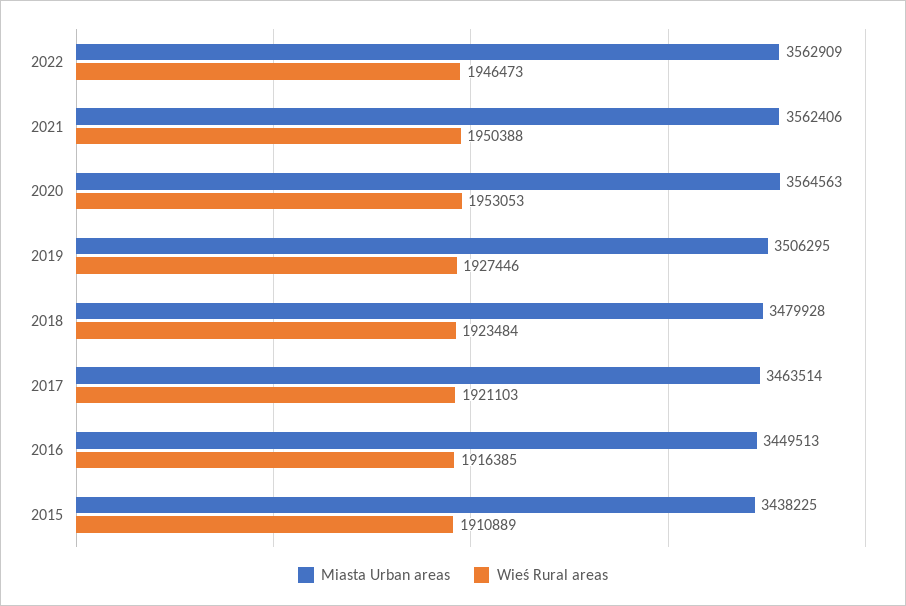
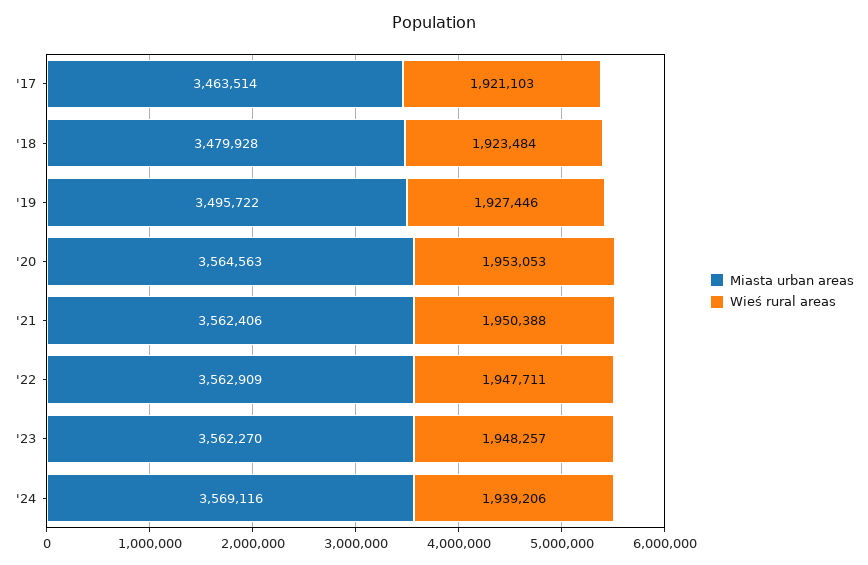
Wieś Rural areas, 2022: 1946473 -> 1947711
Miasta Urban areas, 2019: 3506295 -> 3495722
Miasta Urban areas, 2016: 3449513 -> none
Wieś Rural areas, 2016: 1916385 -> none
Miasta Urban areas, 2015: 3438225 -> none
Wieś Rural areas, 2015: 1910889 -> none
Miasta Urban areas, '23: none -> 3562270
Wieś Rural areas, '23: none -> 1948257
Miasta Urban areas, '24: none -> 3569116
Wieś Rural areas, '24: none -> 1939206

